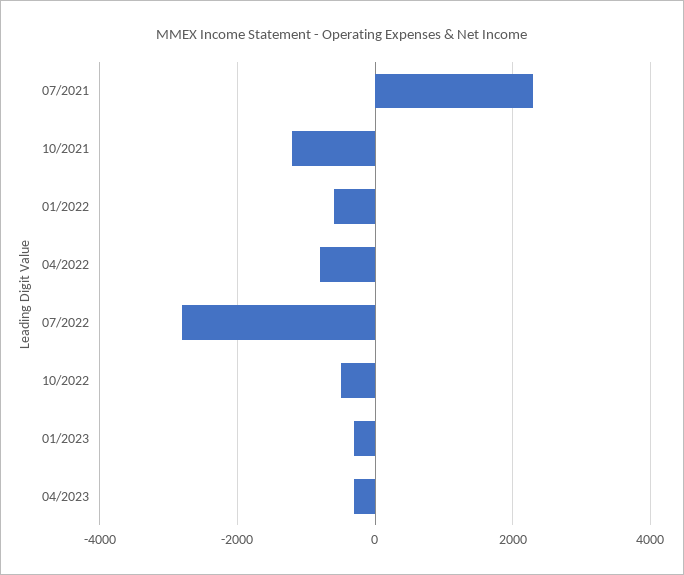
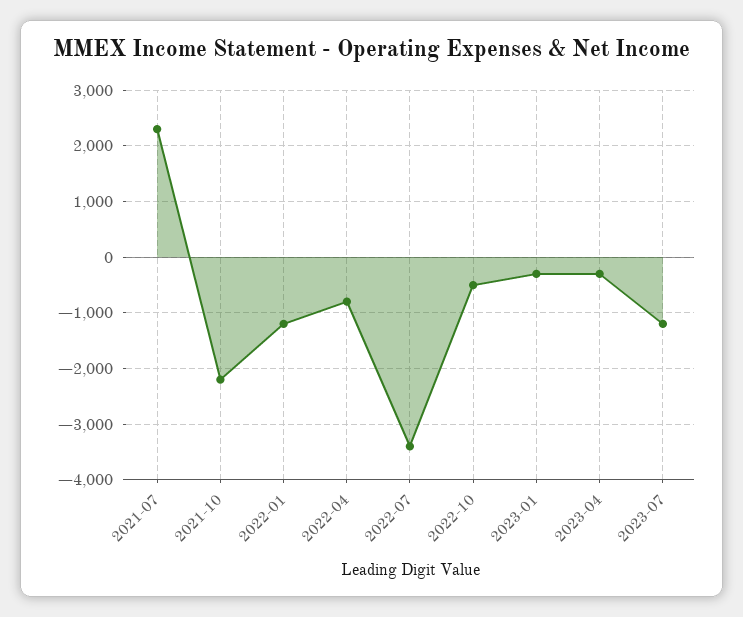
10/2021: -1200 -> -2200
01/2022: -600 -> -1200
07/2022: -2800 -> -3400
2023-07: none -> -1200

